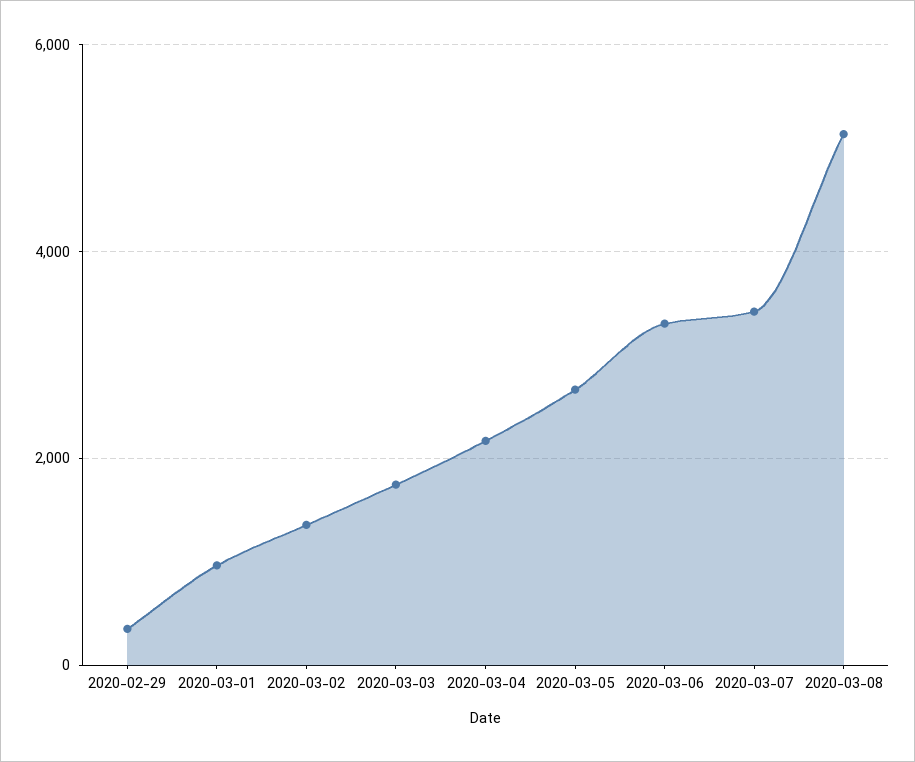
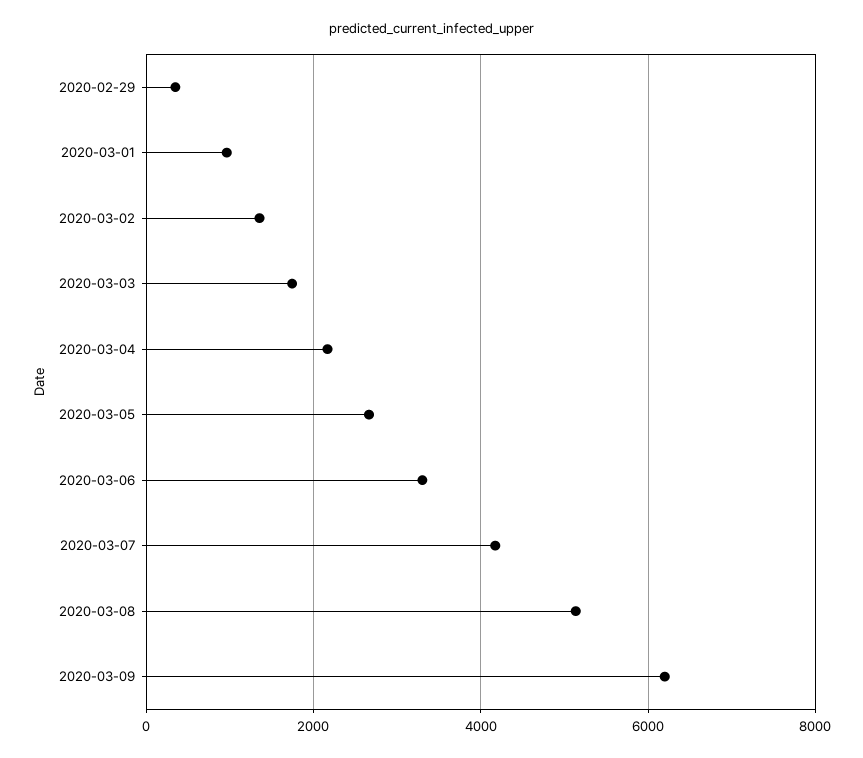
2020-03-07: 3400 -> 4200
2020-03-09: none -> 6200

